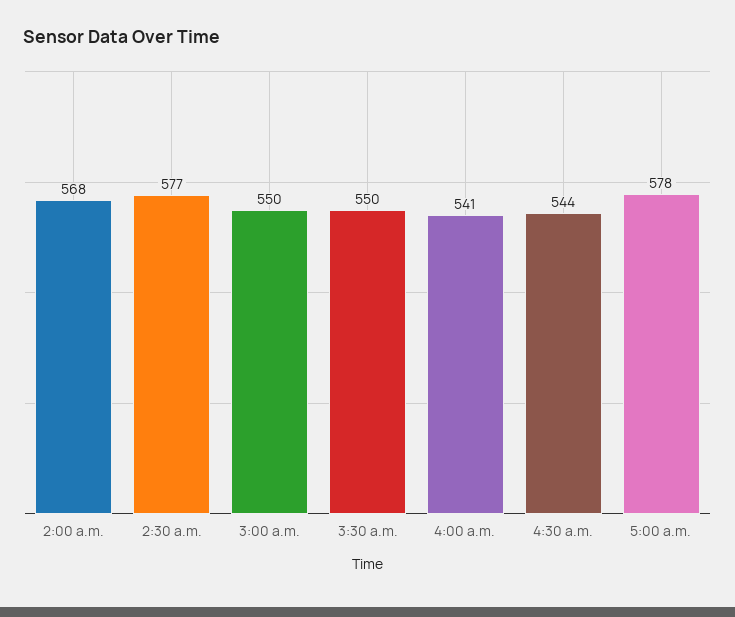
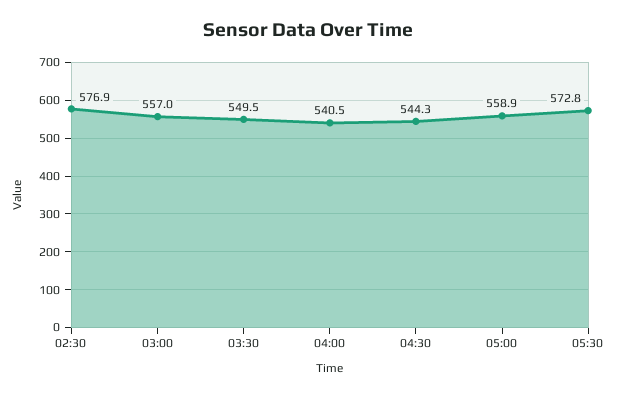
2:00 a.m.: 568 -> none
3:00 a.m.: 550 -> 557
5:00 a.m.: 578 -> 558.9
05:30: none -> 572.8

